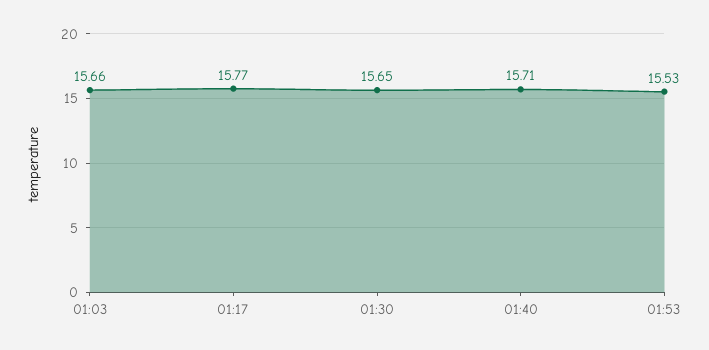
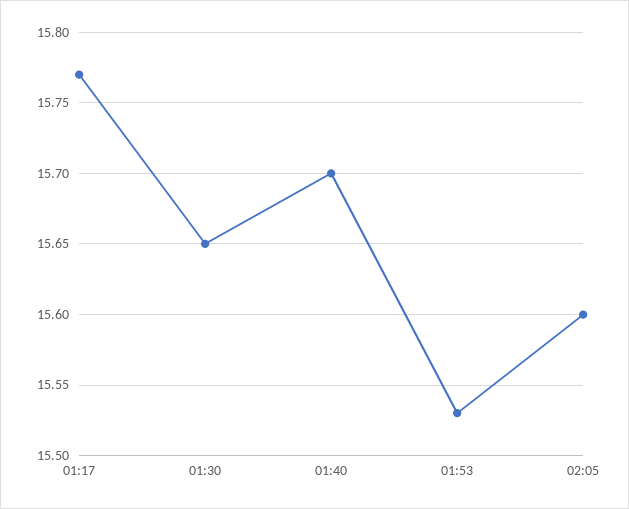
01:03: 15.66 -> none
01:40: 15.71 -> 15.7
02:05: none -> 15.6

